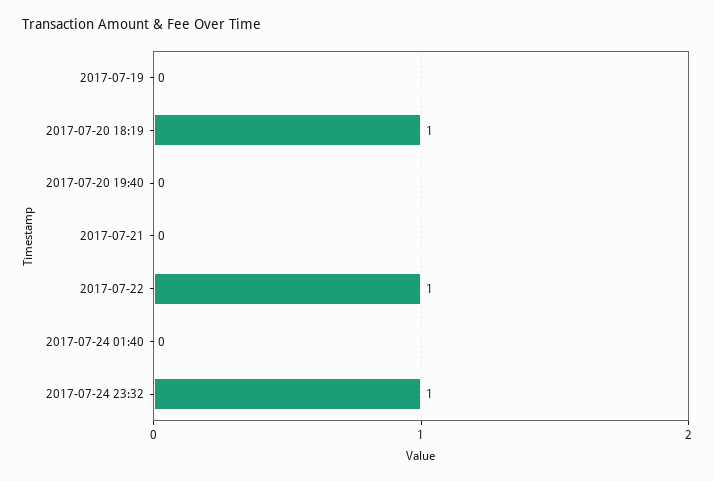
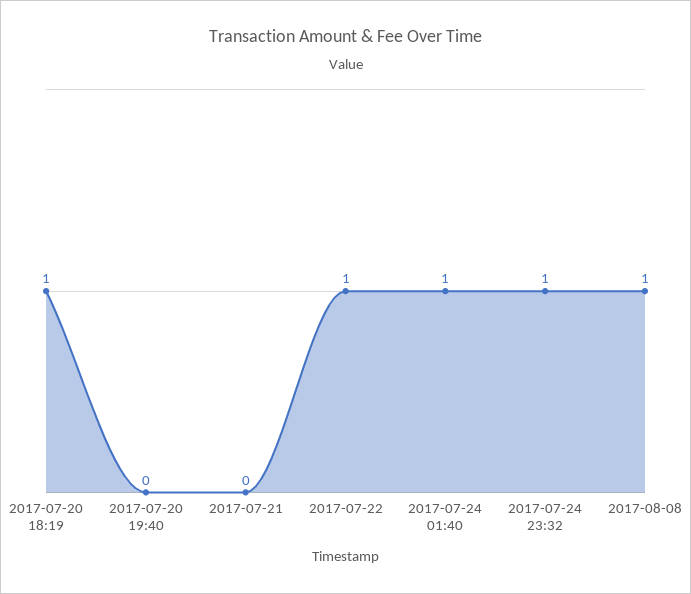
2017-07-19: 0 -> none
2017-07-24 01:40: 0 -> 1
2017-08-08: none -> 1

